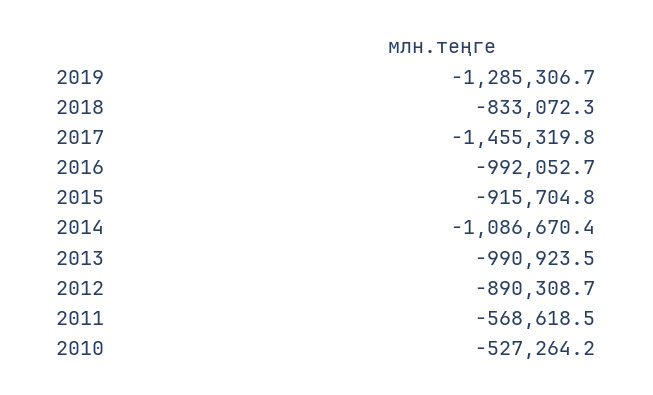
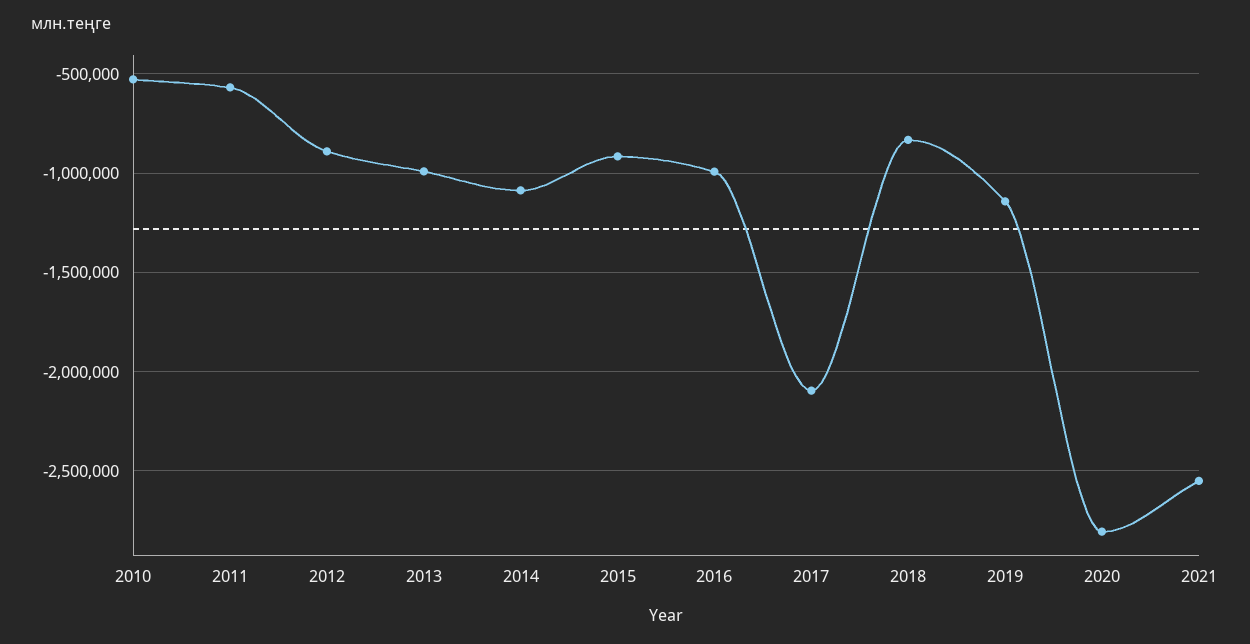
2019: -1285306.7 -> -1150000
2017: -1455319.8 -> -2100000
2020: none -> -2800000
2021: none -> -2550000

